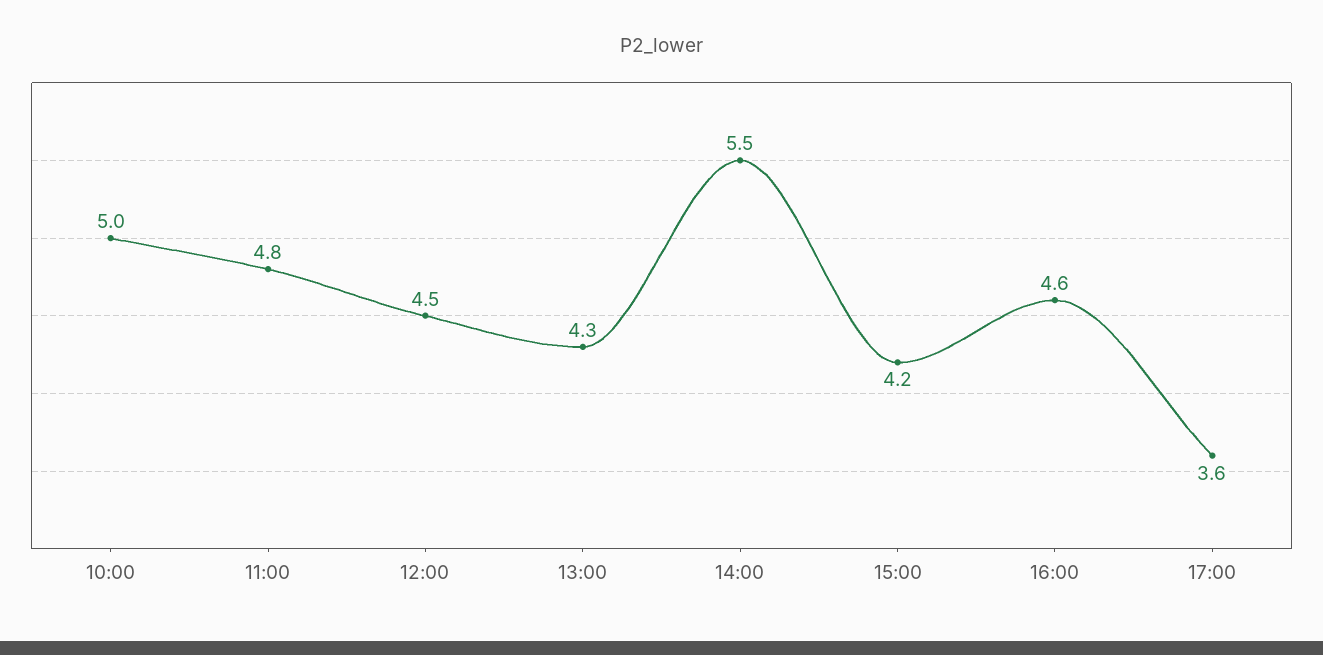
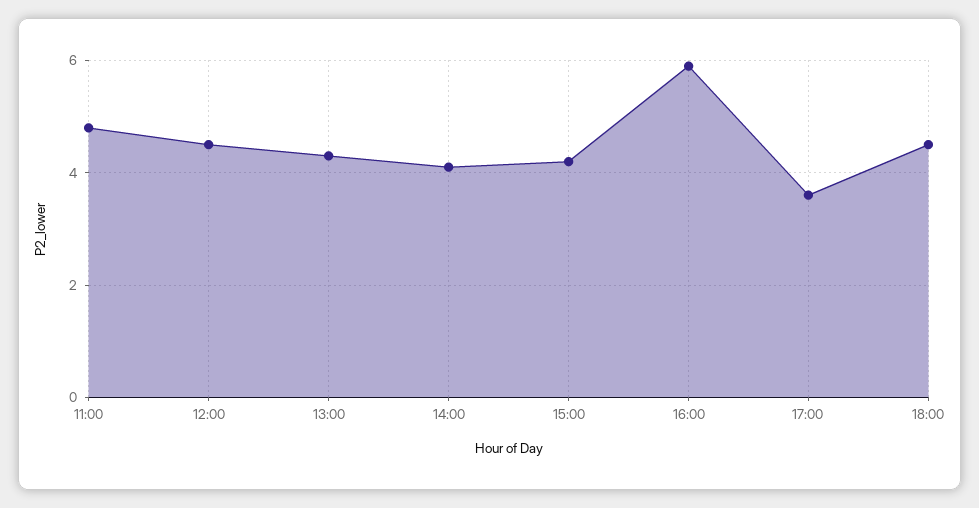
10:00: 5 -> none
14:00: 5.5 -> 4
16:00: 4.6 -> 6
18:00: none -> 4.5

